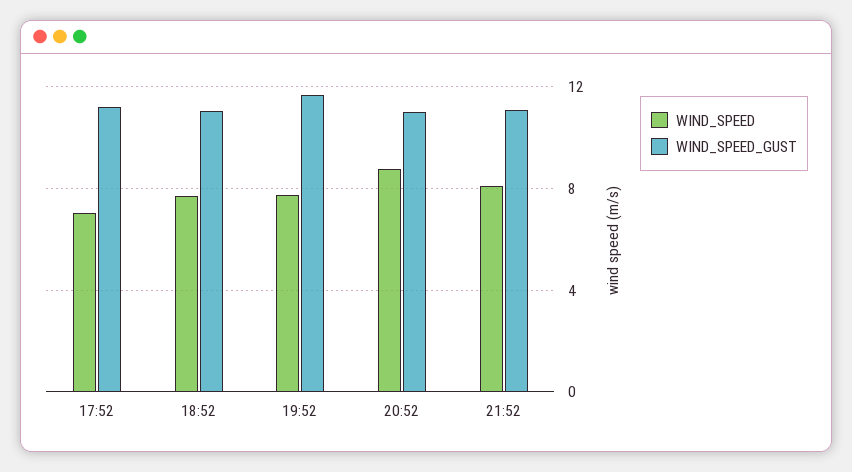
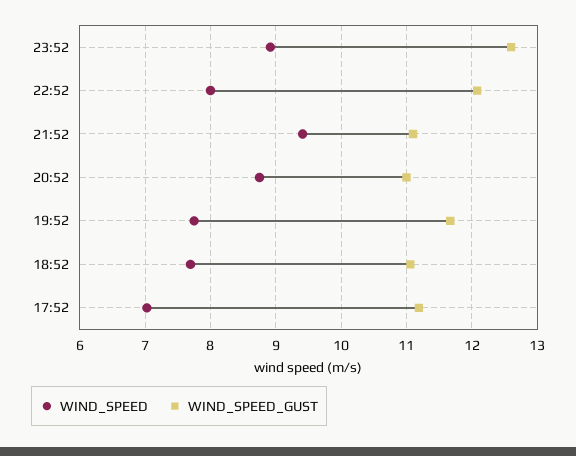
WIND_SPEED, 21:52: 8 -> 9.4
WIND_SPEED, 23:52: none -> 8.9
WIND_SPEED_GUST, 23:52: none -> 12.6
WIND_SPEED, 22:52: none -> 8
WIND_SPEED_GUST, 22:52: none -> 12.1

